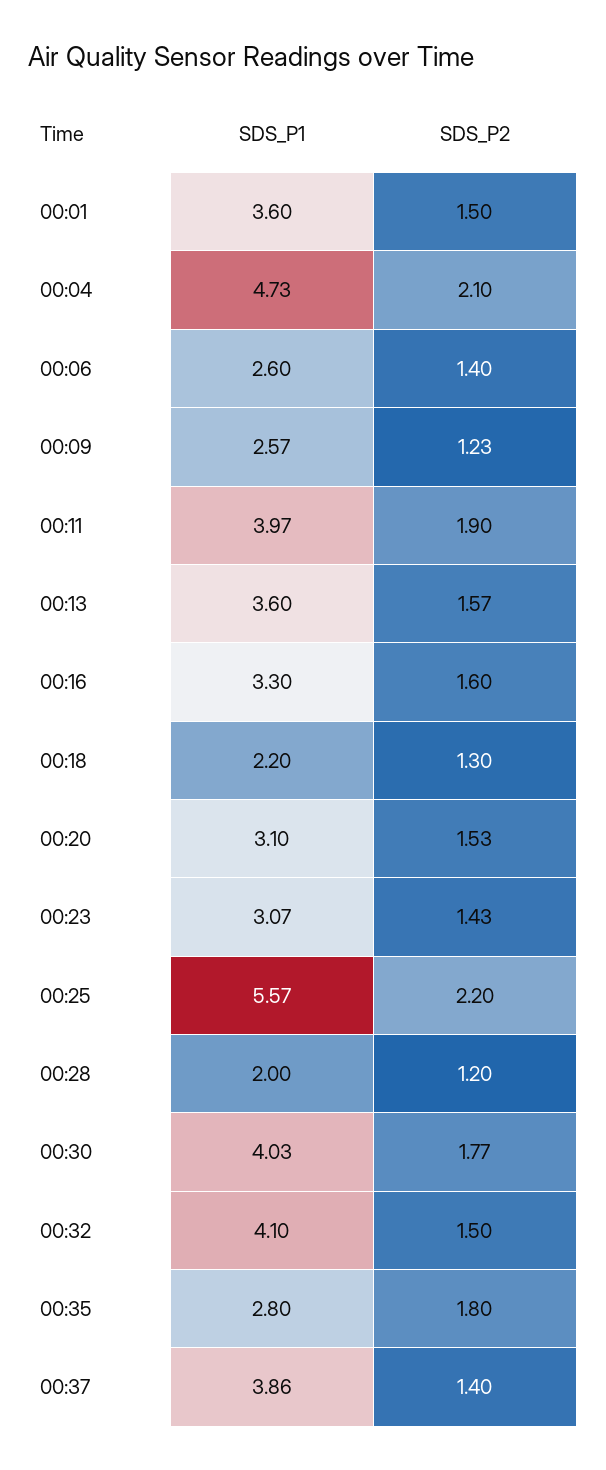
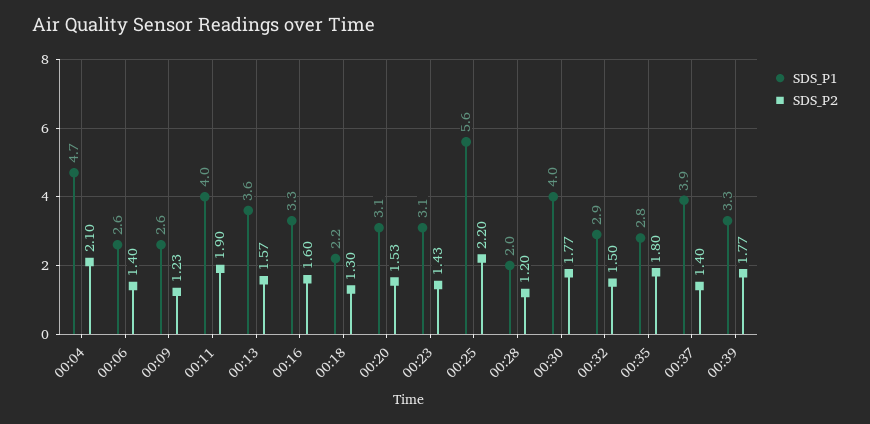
SDS_P1, 00:01: 3.6 -> none
SDS_P2, 00:01: 1.5 -> none
SDS_P1, 00:32: 4.1 -> 2.9
SDS_P1, 00:39: none -> 3.3
SDS_P2, 00:39: none -> 1.77

